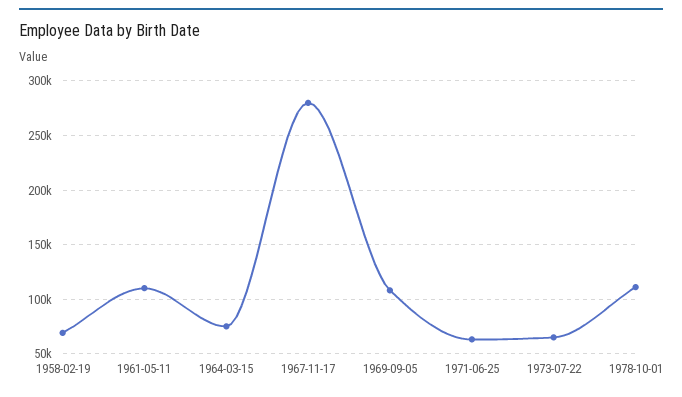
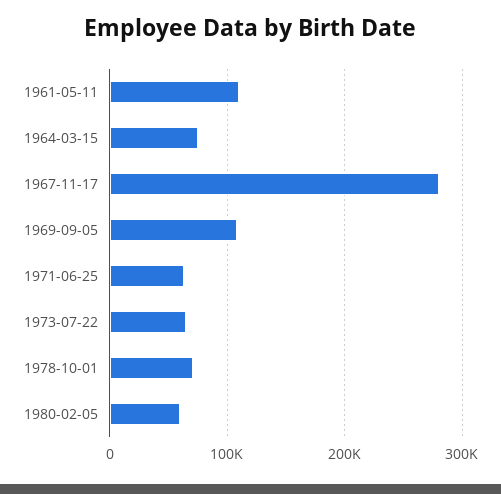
1958-02-19: 70000 -> none
1978-10-01: 110000 -> 70000
1980-02-05: none -> 60000

